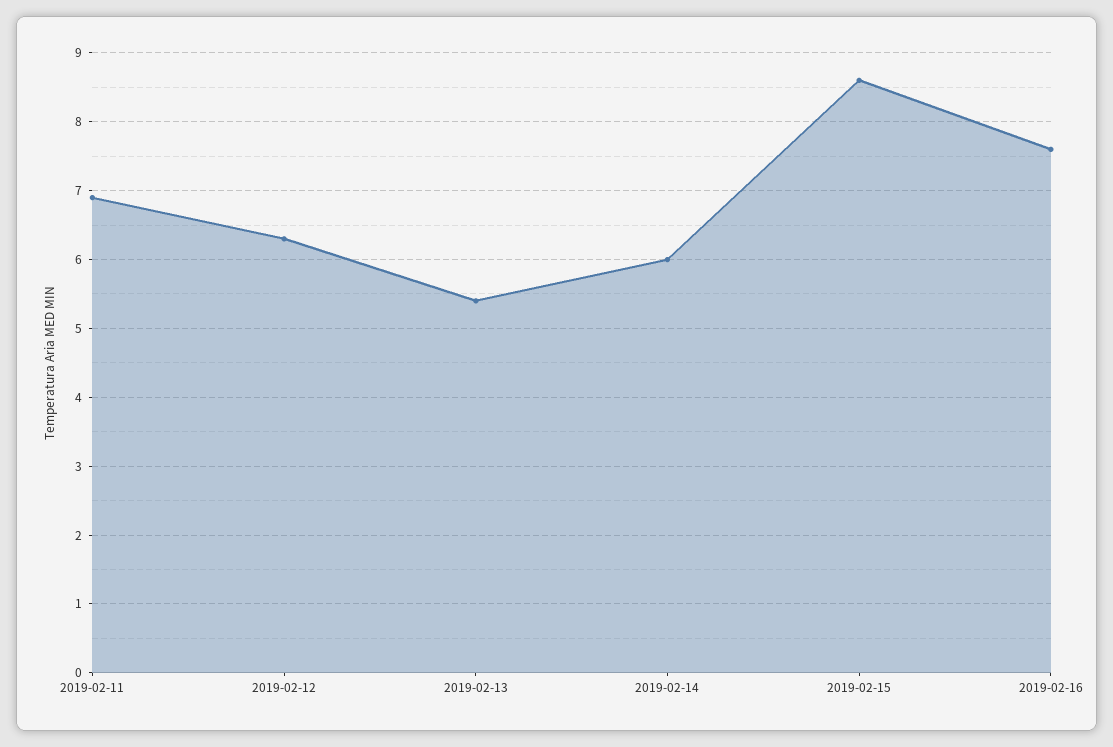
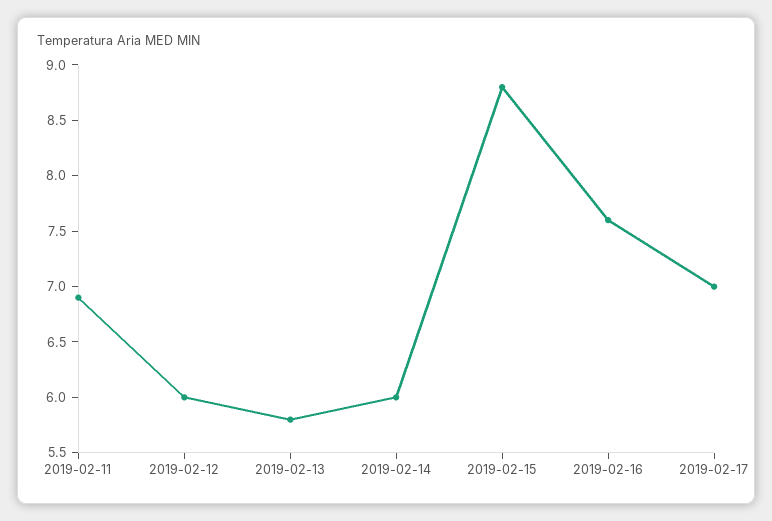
2019-02-12: 6.3 -> 6
2019-02-13: 5.4 -> 5.8
2019-02-15: 8.6 -> 8.8
2019-02-17: none -> 7

